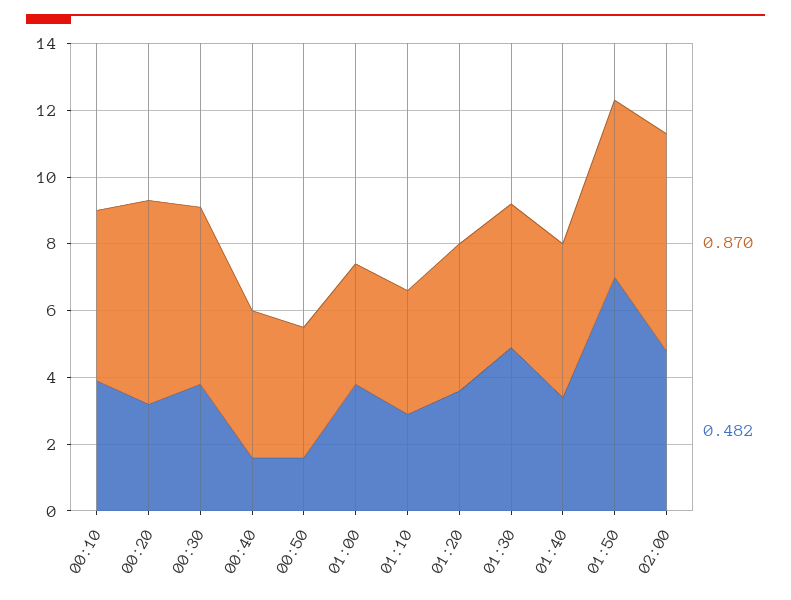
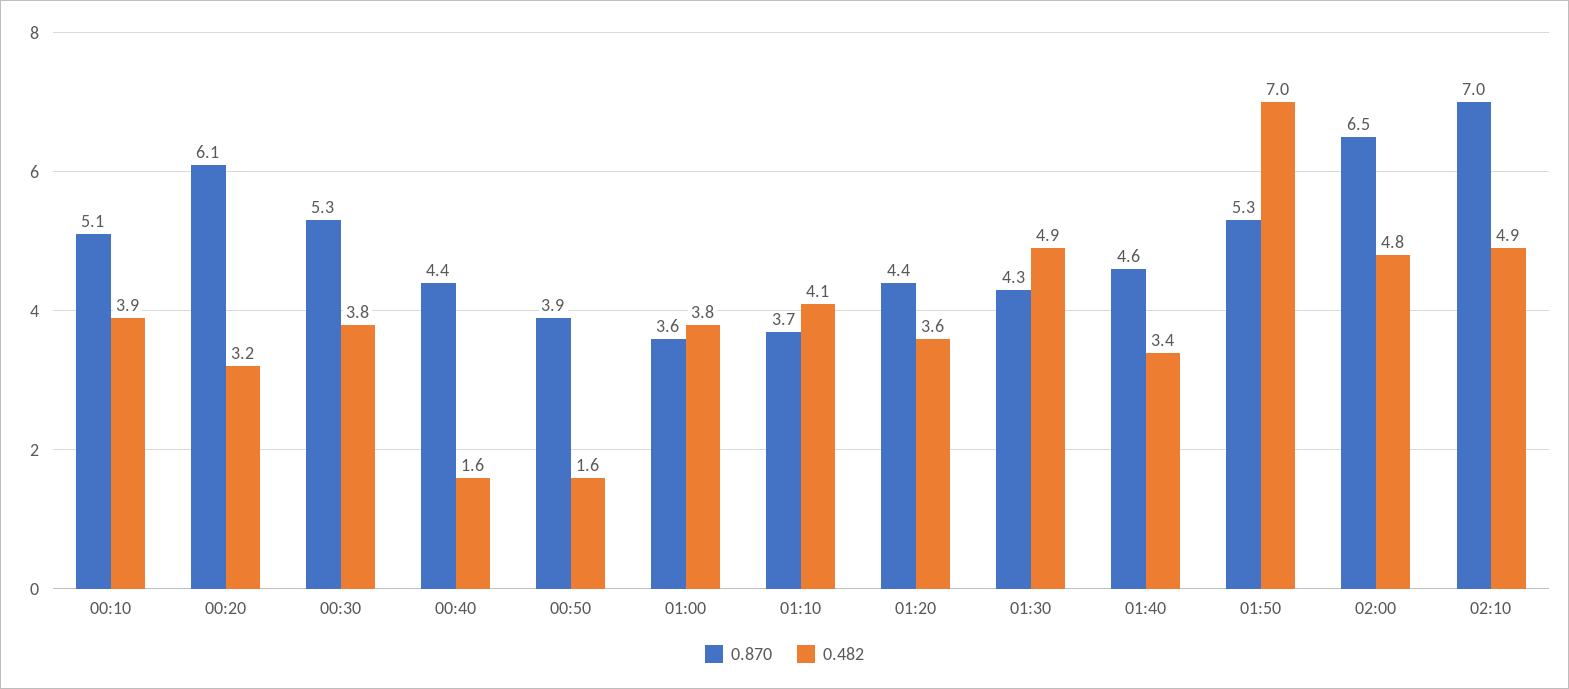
0.482, 01:10: 3 -> 4.1
0.870, 02:10: none -> 7
0.482, 02:10: none -> 4.9

